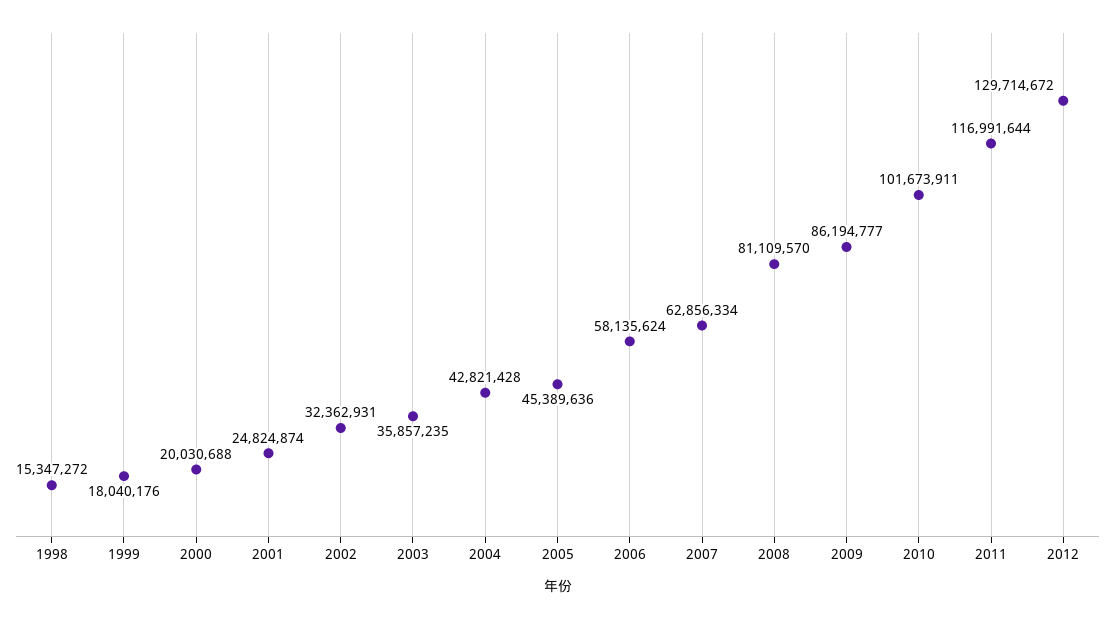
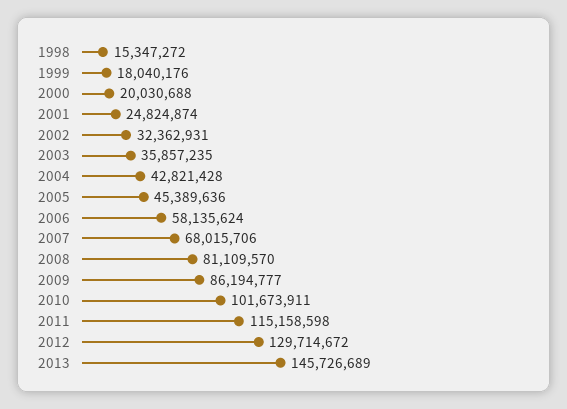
2007: 62856334 -> 68015706
2011: 116991644 -> 115158598
2013: none -> 145726689

